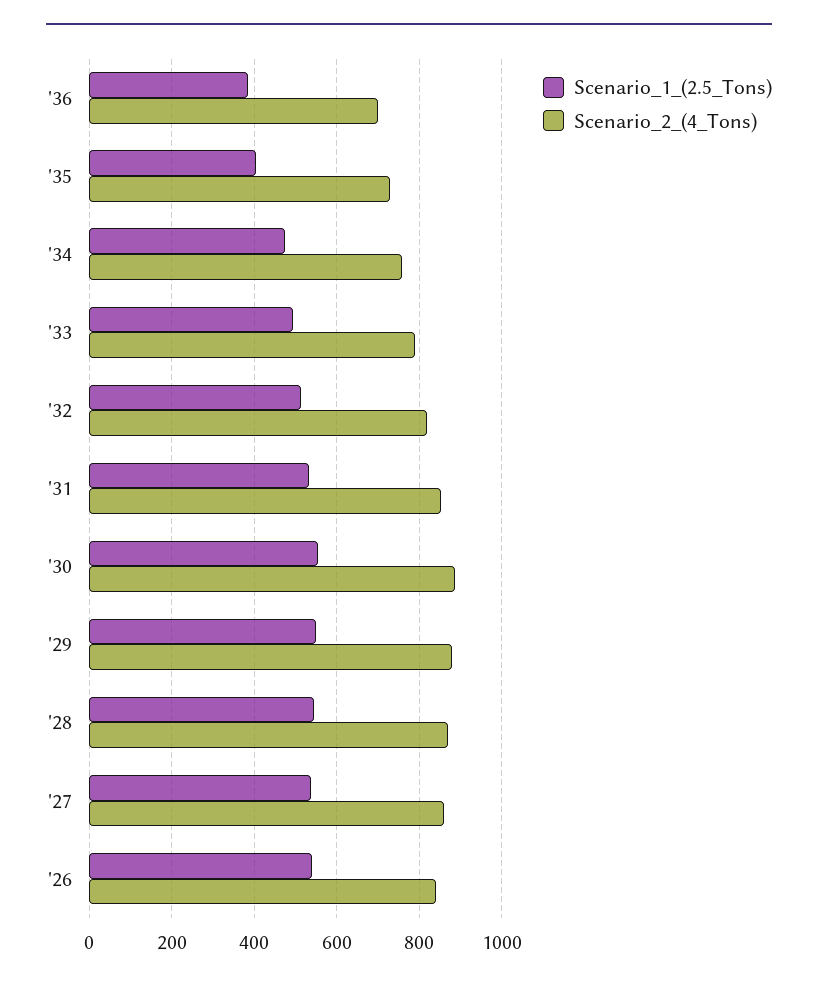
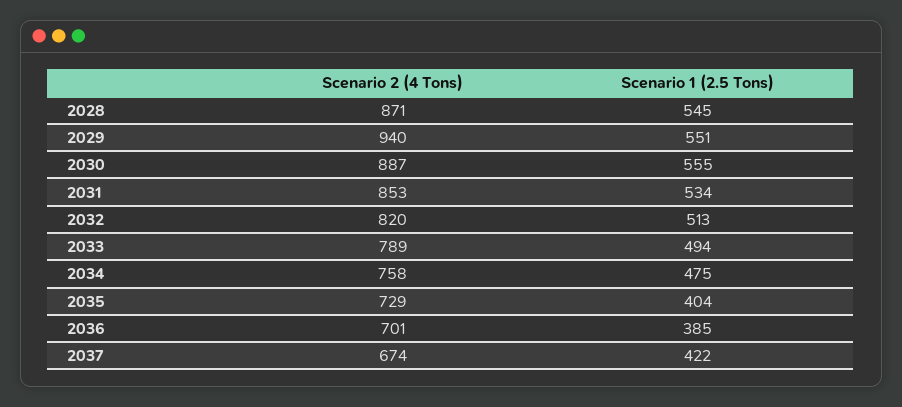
Scenario_2_(4_Tons), '29: 880 -> 940
Scenario_1_(2.5_Tons), '27: 540 -> none
Scenario_2_(4_Tons), '27: 860 -> none
Scenario_1_(2.5_Tons), '26: 540 -> none
Scenario_2_(4_Tons), '26: 840 -> none
Scenario_2_(4_Tons), 2037: none -> 674
Scenario_1_(2.5_Tons), 2037: none -> 422

